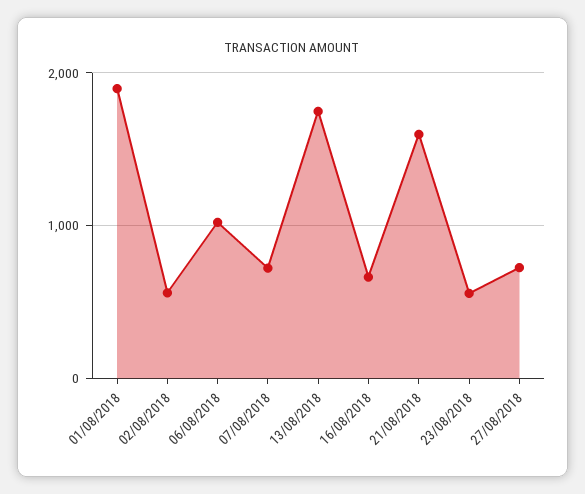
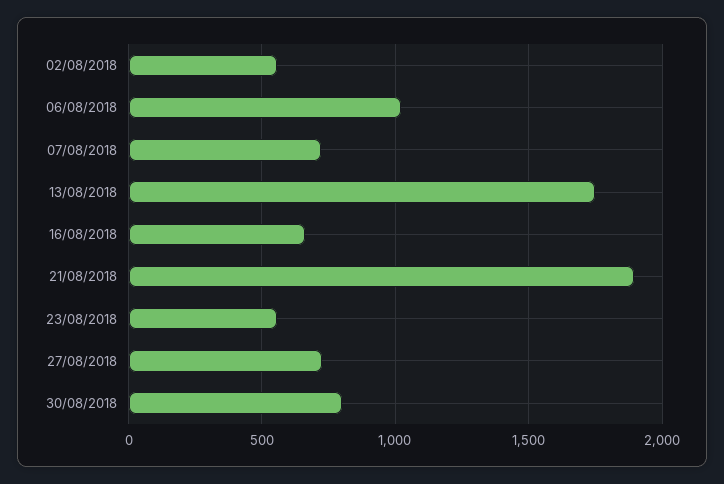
01/08/2018: 1900 -> none
21/08/2018: 1600 -> 1900
30/08/2018: none -> 800

